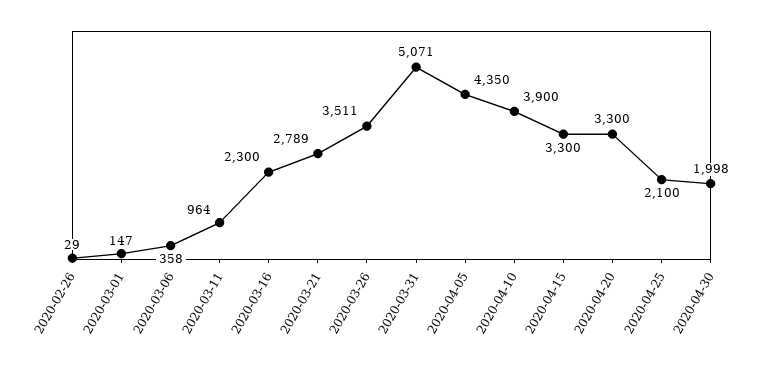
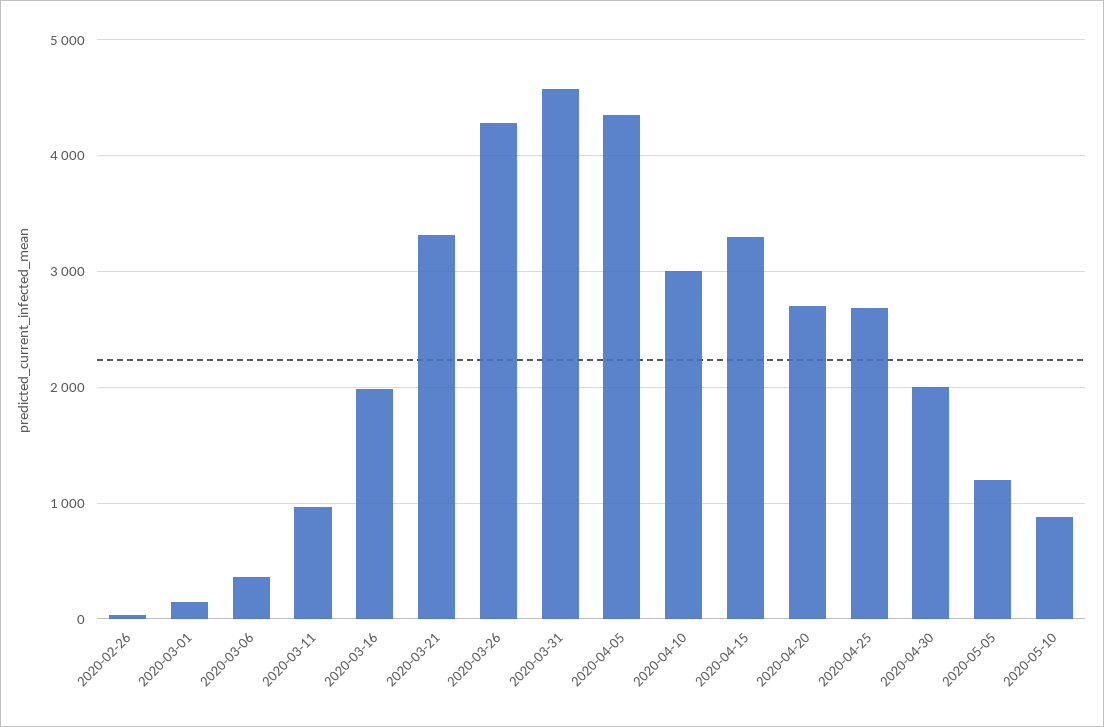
2020-03-16: 2300 -> 2000
2020-03-21: 2789 -> 3300
2020-03-26: 3511 -> 4300
2020-03-31: 5071 -> 4600
2020-04-10: 3900 -> 3000
2020-04-20: 3300 -> 2700
2020-04-25: 2100 -> 2700
2020-05-05: none -> 1200
2020-05-10: none -> 900

